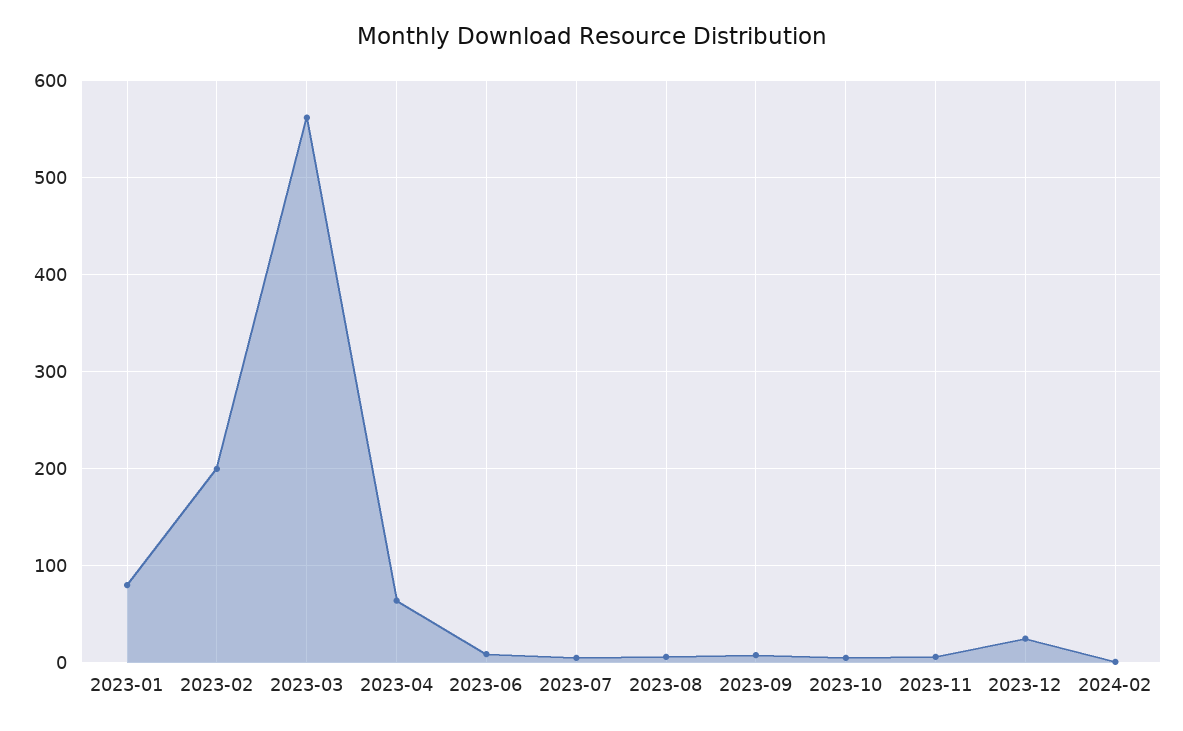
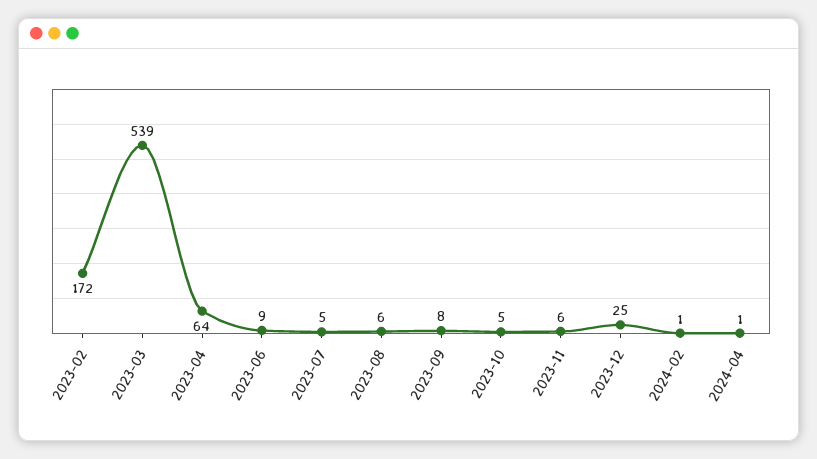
2023-01: 80 -> none
2023-02: 200 -> 172
2023-03: 560 -> 539
2024-04: none -> 1

